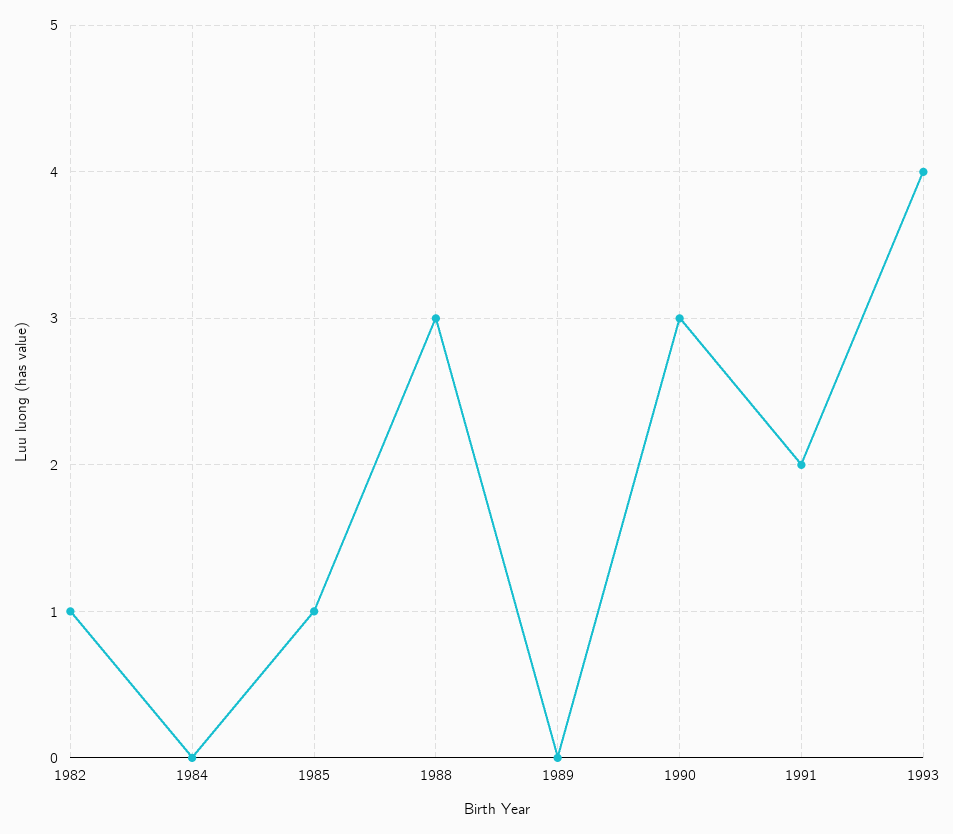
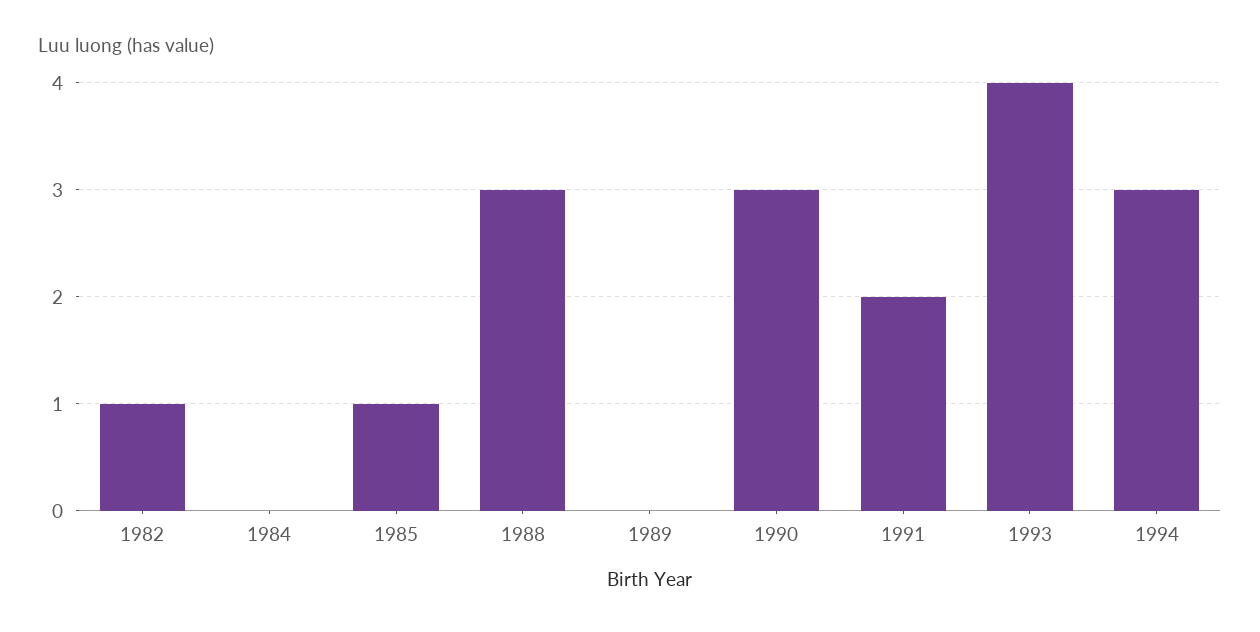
1994: none -> 3

